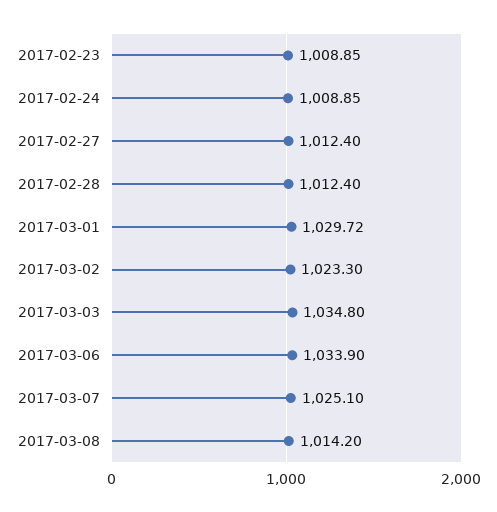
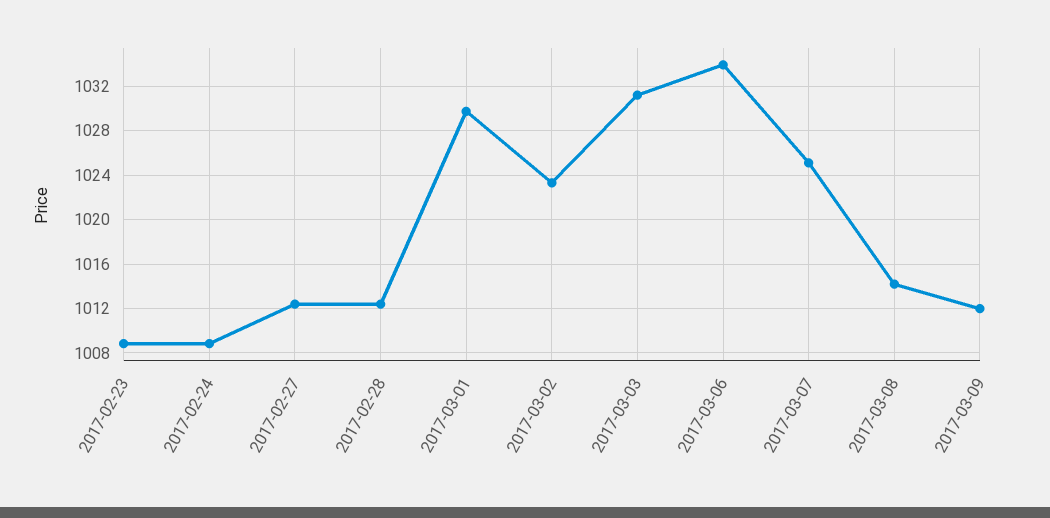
2017-03-03: 1034.8 -> 1031
2017-03-09: none -> 1012

